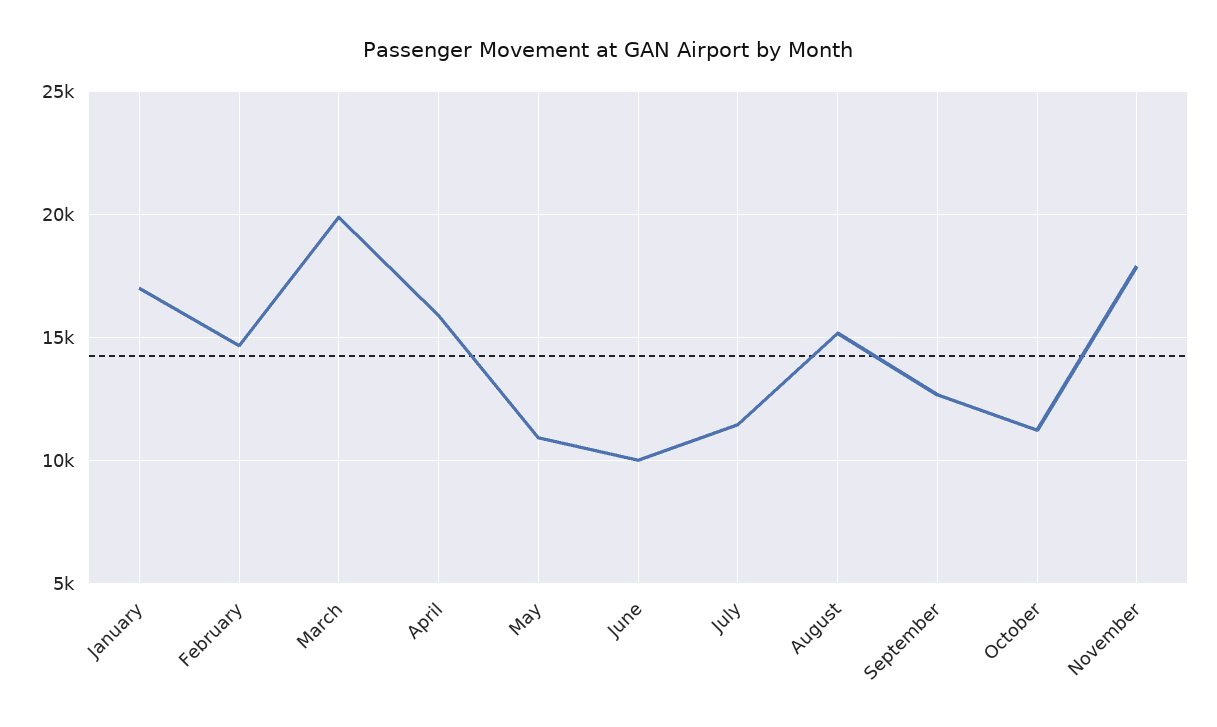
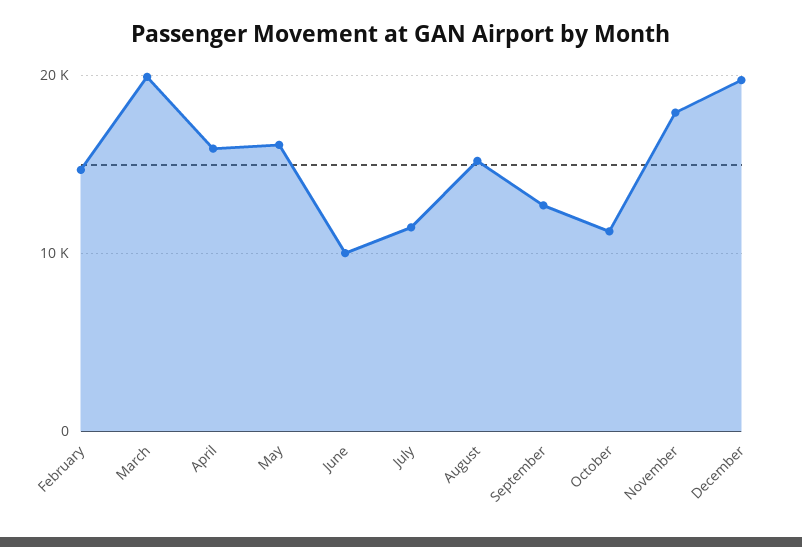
January: 17000 -> none
May: 11000 -> 16000
December: none -> 20000

